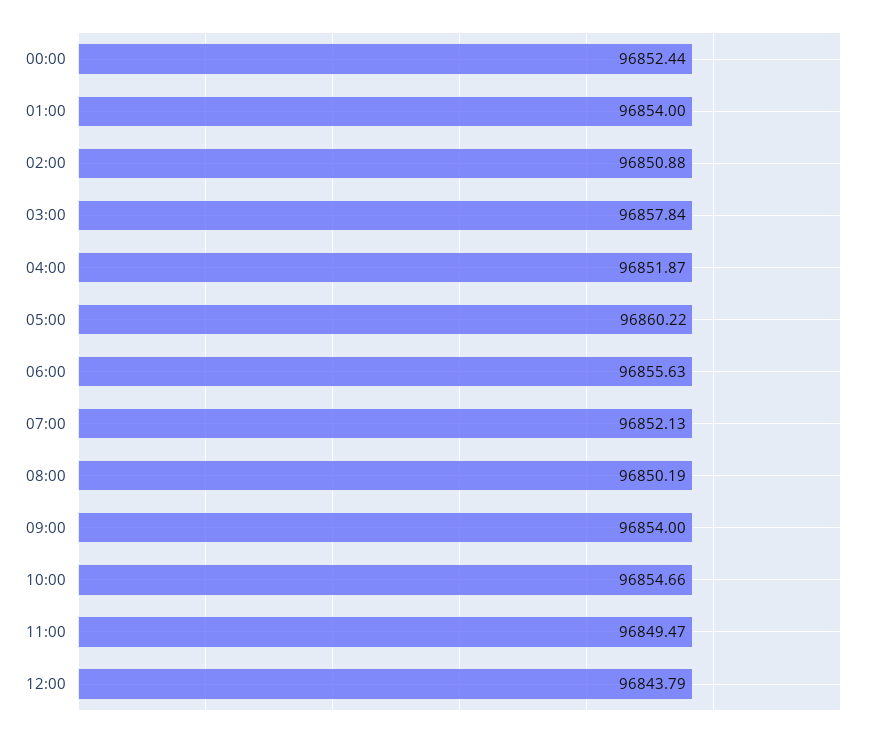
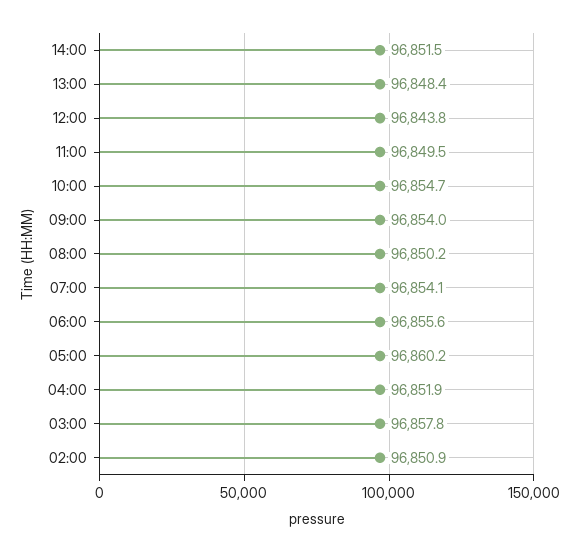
00:00: 96852.44 -> none
01:00: 96854 -> none
07:00: 96852.13 -> 96854.1
14:00: none -> 96851.5
13:00: none -> 96848.4

